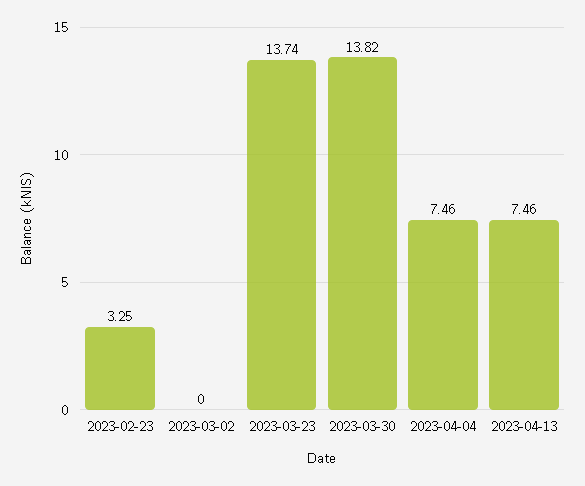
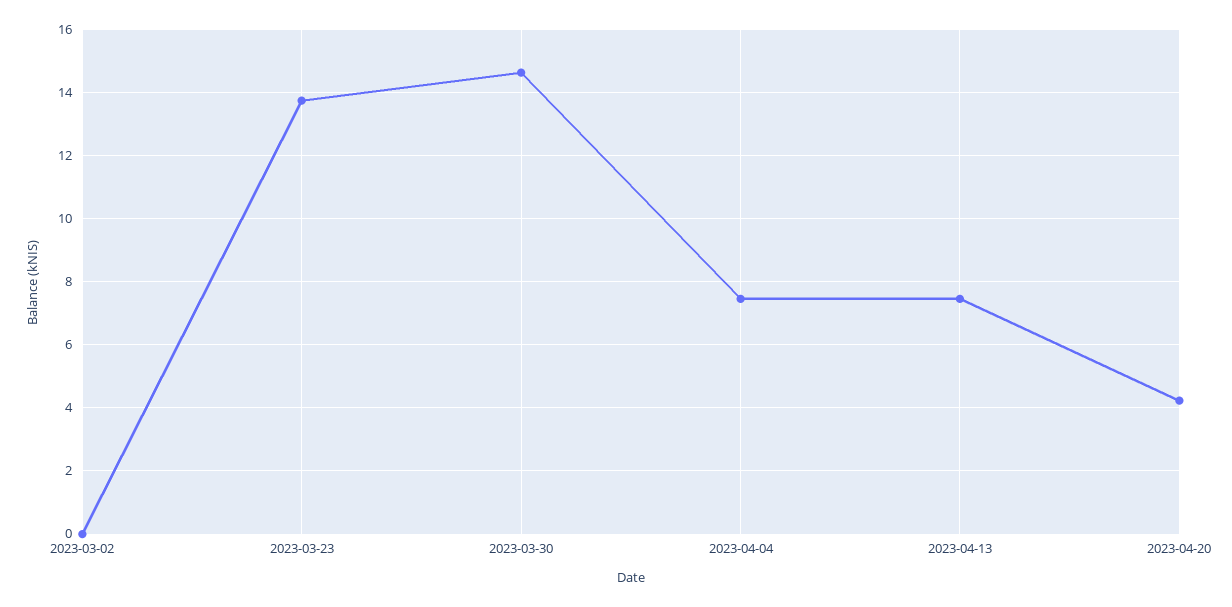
2023-02-23: 3.25 -> none
2023-03-30: 13.82 -> 14.6
2023-04-20: none -> 4.2

